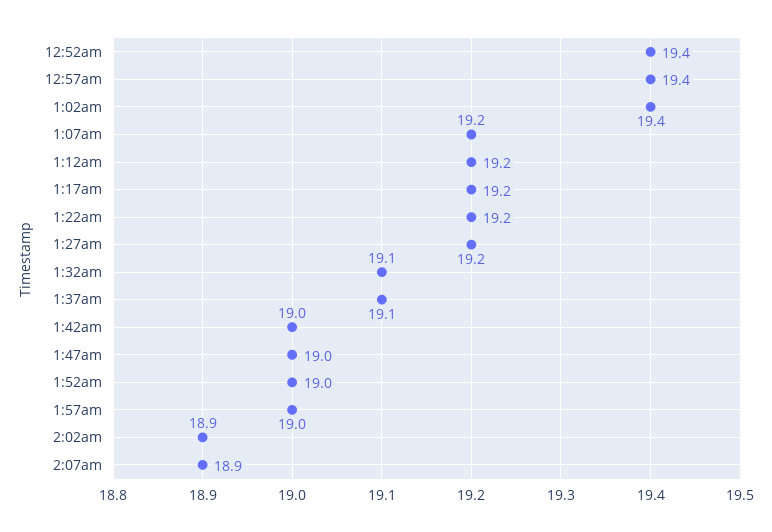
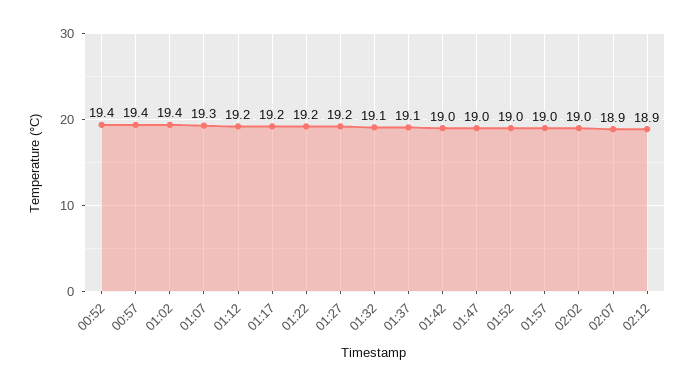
1:07am: 19.2 -> 19.3
2:02am: 18.9 -> 19
02:12: none -> 18.9

